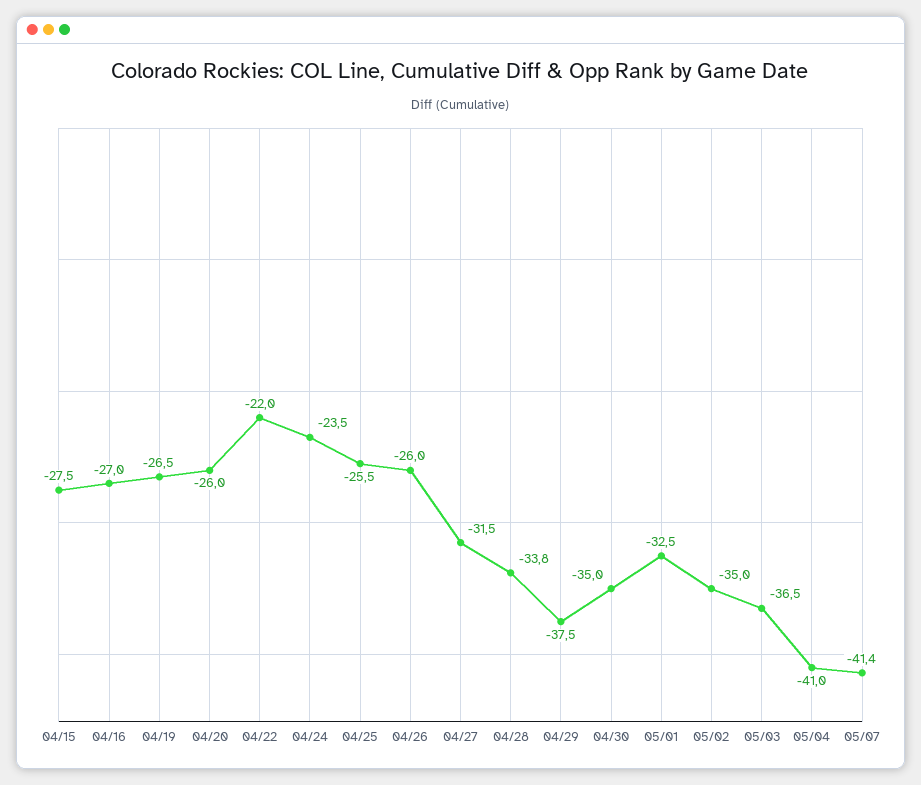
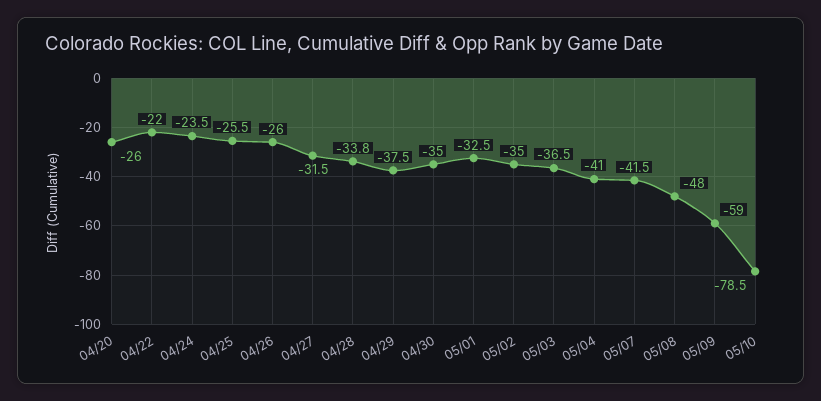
04/15: -27.5 -> none
04/16: -27 -> none
04/19: -26.5 -> none
05/07: -41.4 -> -41.5
05/08: none -> -48
05/09: none -> -59
05/10: none -> -78.5

